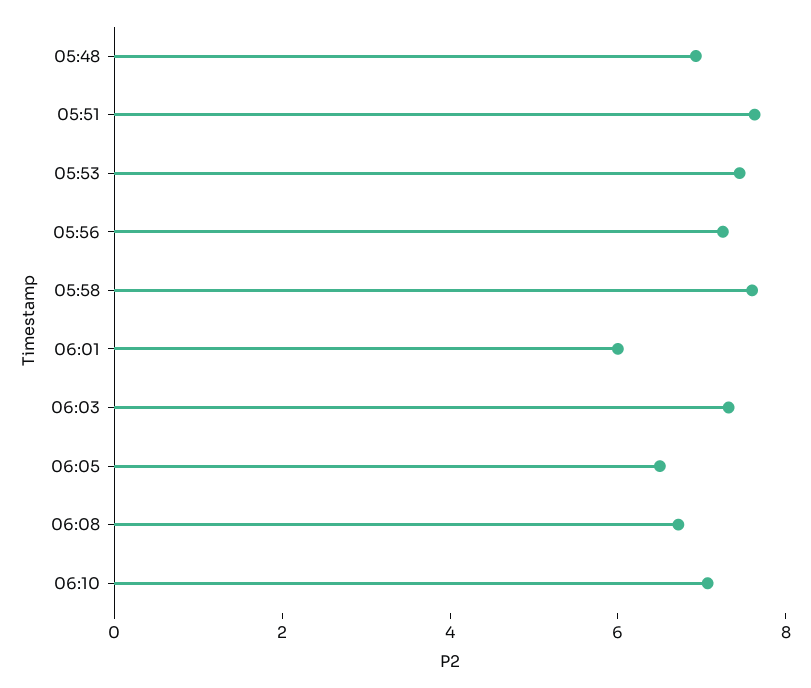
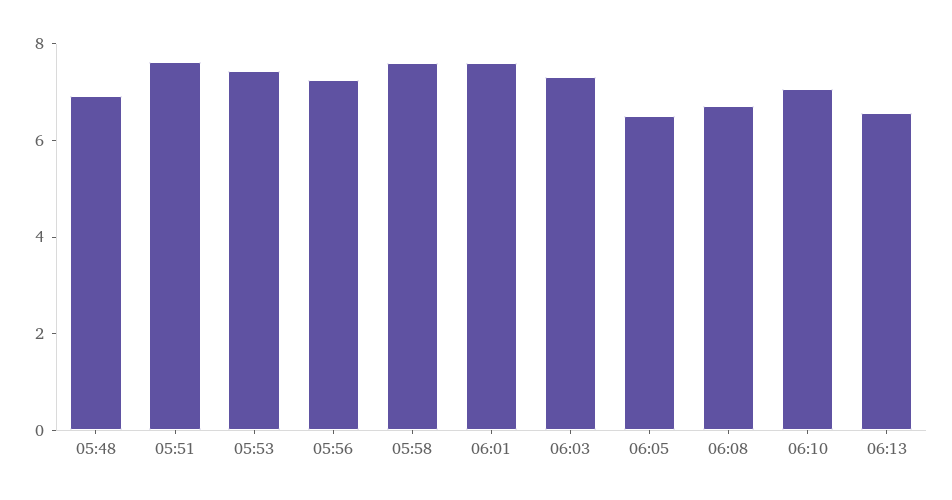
06:01: 6 -> 7.5
06:13: none -> 6.5

